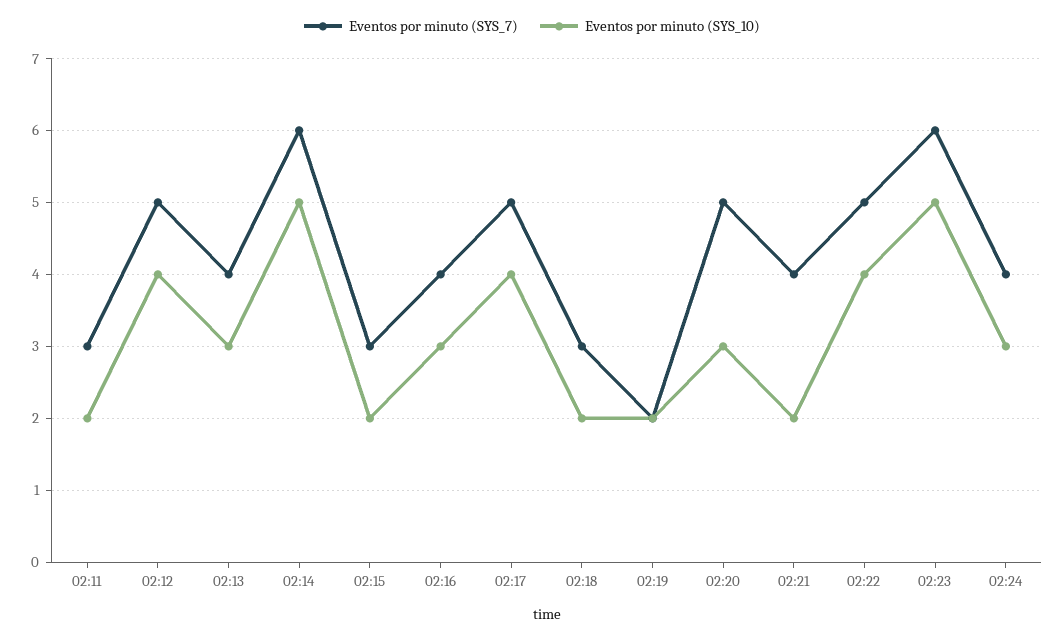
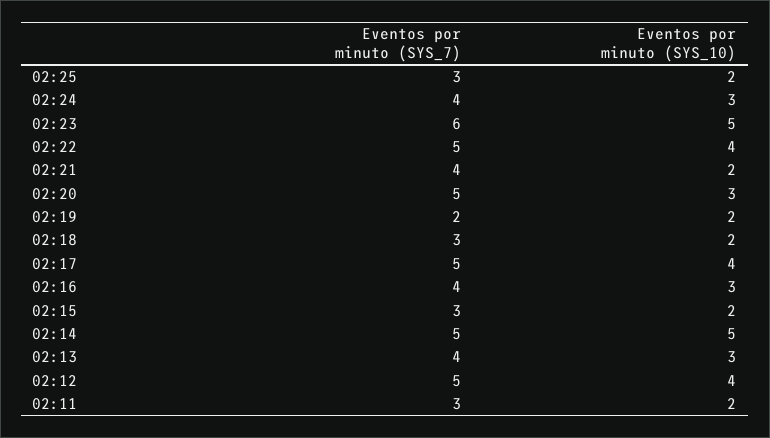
Eventos por minuto (SYS_7), 02:14: 6 -> 5
Eventos por minuto (SYS_7), 02:25: none -> 3
Eventos por minuto (SYS_10), 02:25: none -> 2

